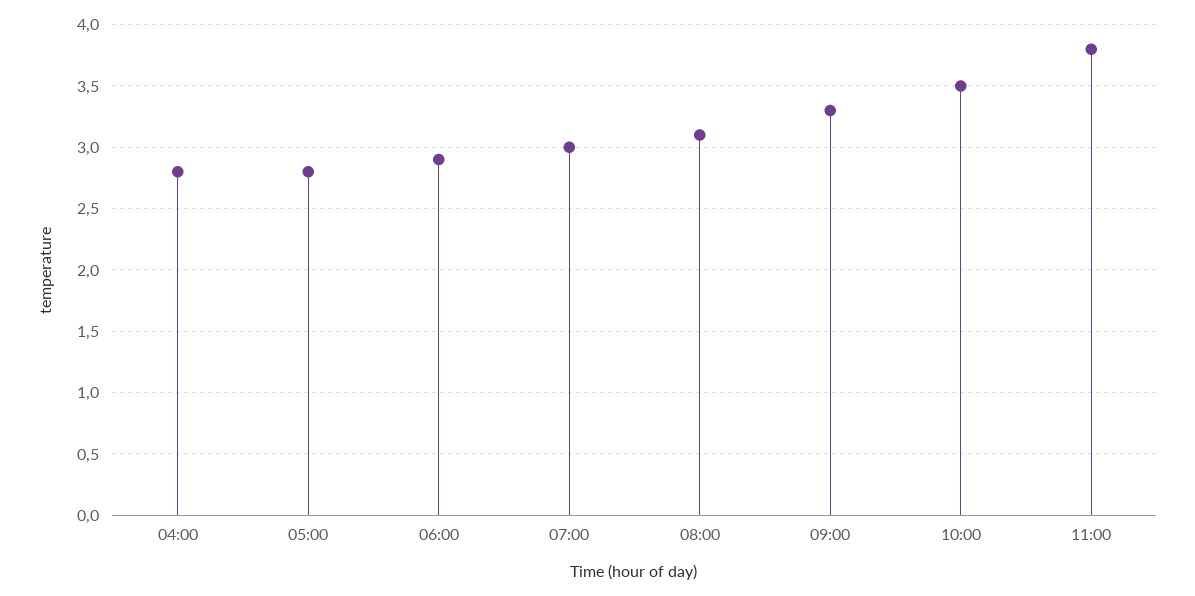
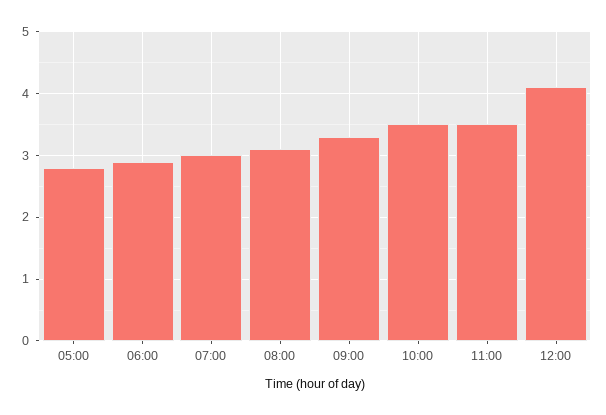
04:00: 2.8 -> none
11:00: 3.8 -> 3.5
12:00: none -> 4.1

